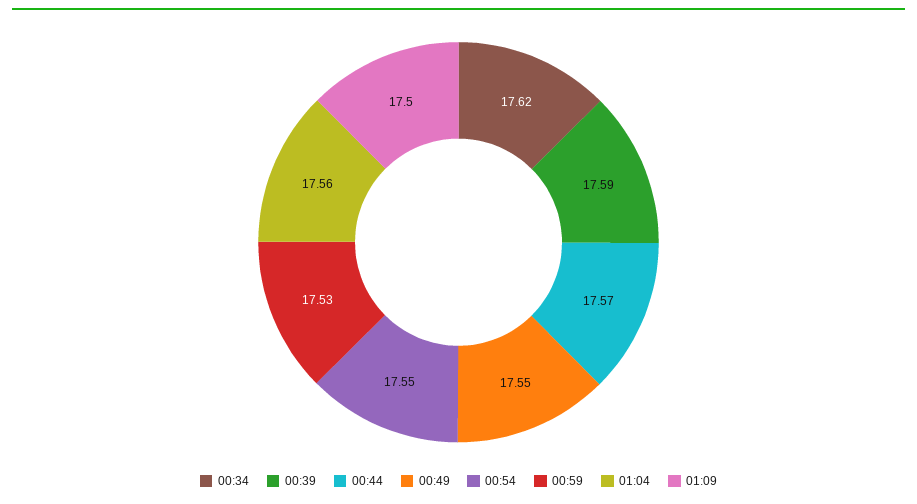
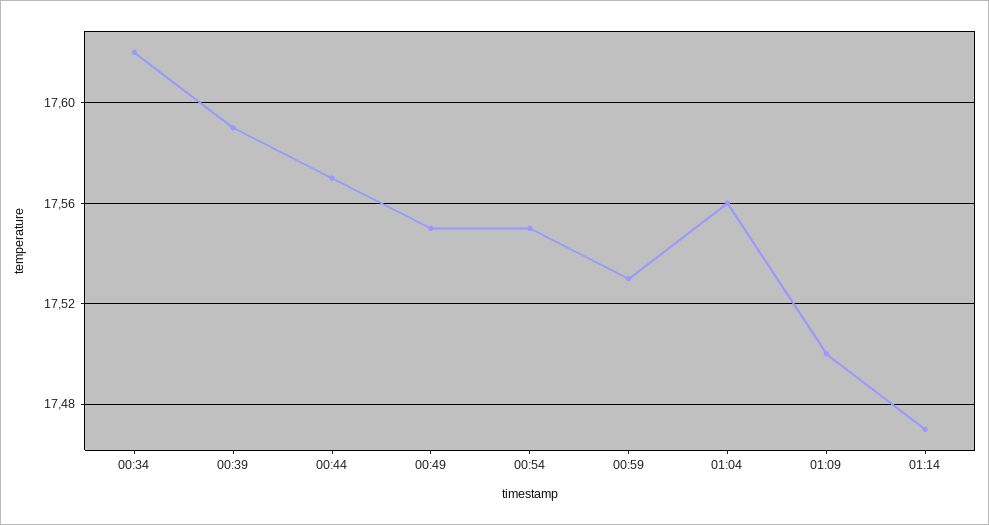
01:14: none -> 17.47

